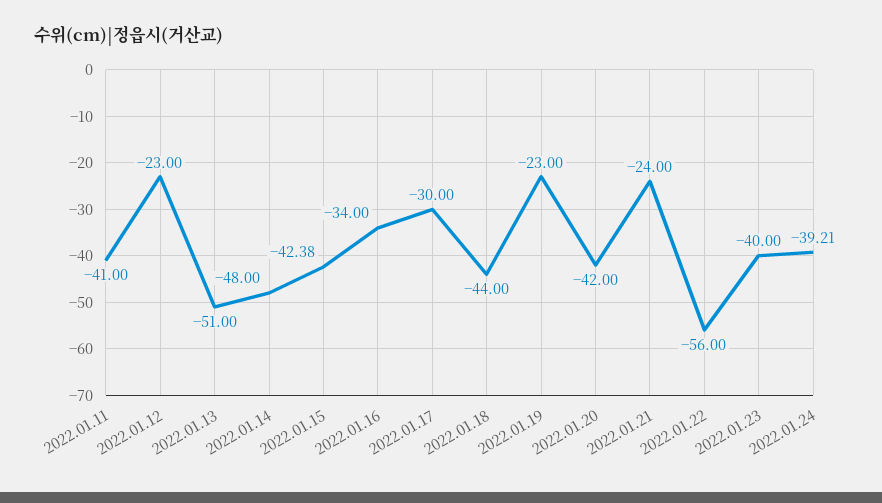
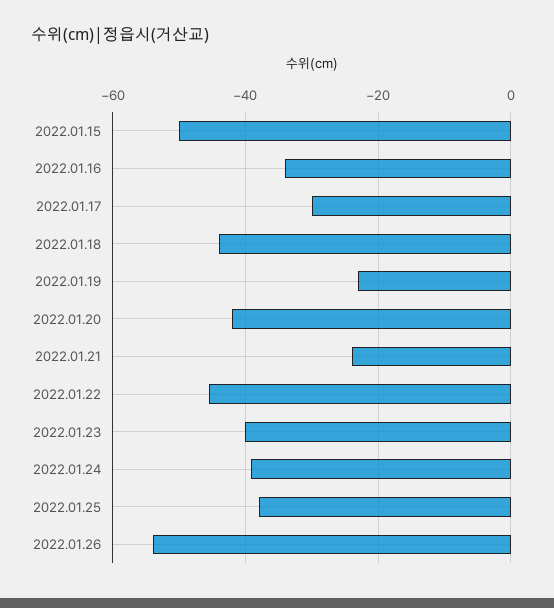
2022.01.11: -41 -> none
2022.01.12: -23 -> none
2022.01.13: -51 -> none
2022.01.14: -48 -> none
2022.01.15: -42.38 -> -50
2022.01.22: -56 -> -46
2022.01.25: none -> -38
2022.01.26: none -> -54

